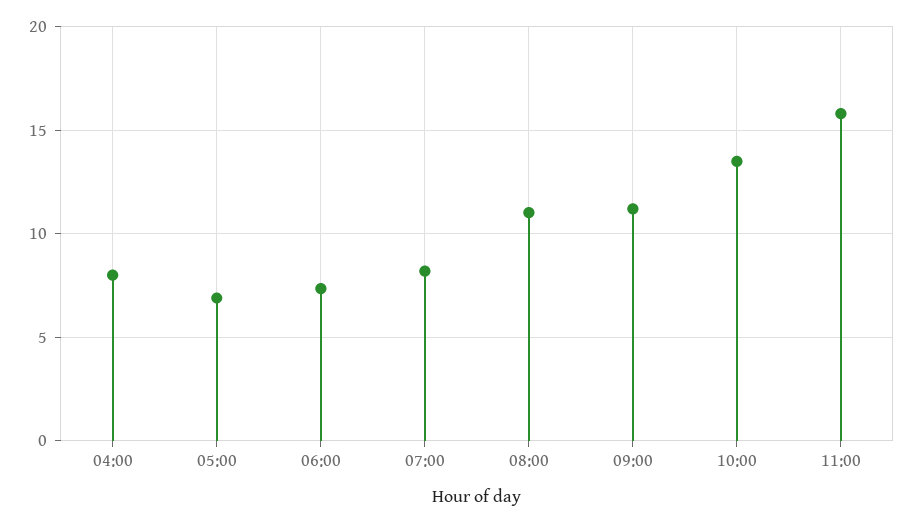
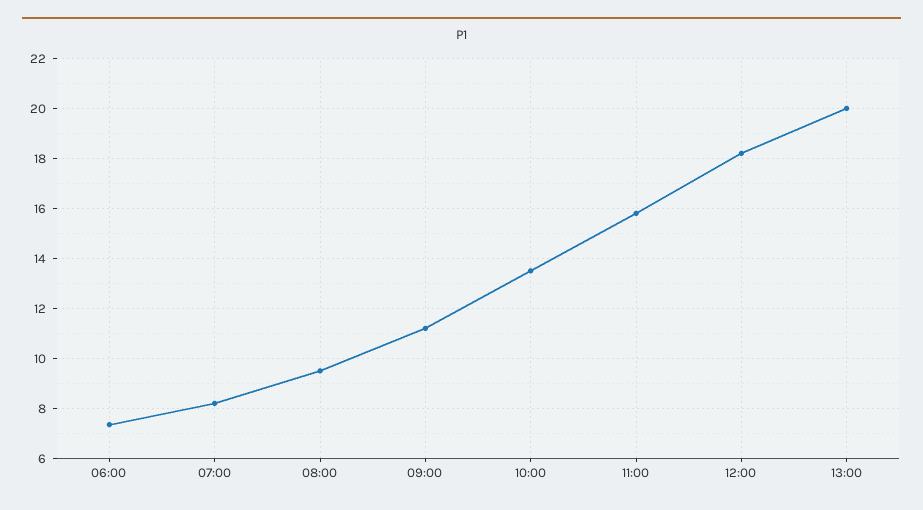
04:00: 8 -> none
05:00: 7 -> none
08:00: 11 -> 9.5
12:00: none -> 18.25
13:00: none -> 20

